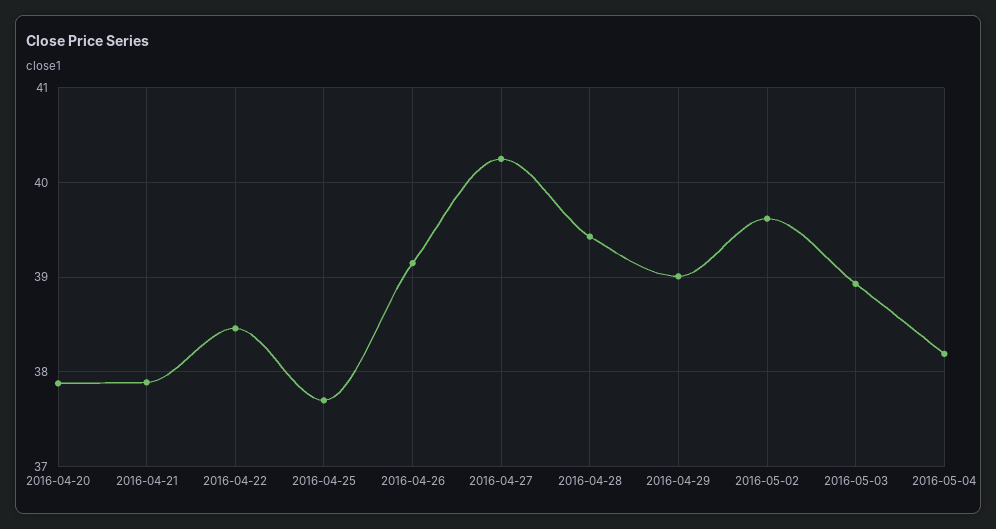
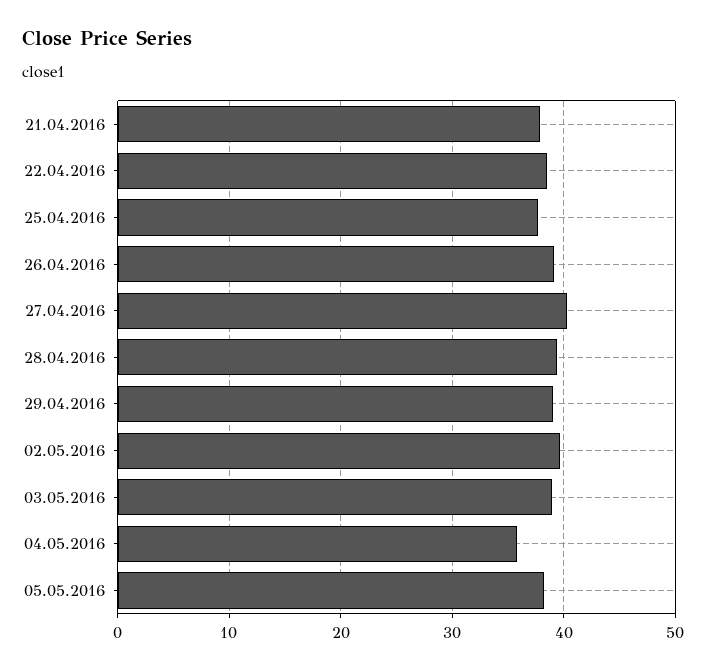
2016-04-20: 37.9 -> none
2016-05-04: 38.2 -> 36
05.05.2016: none -> 38

